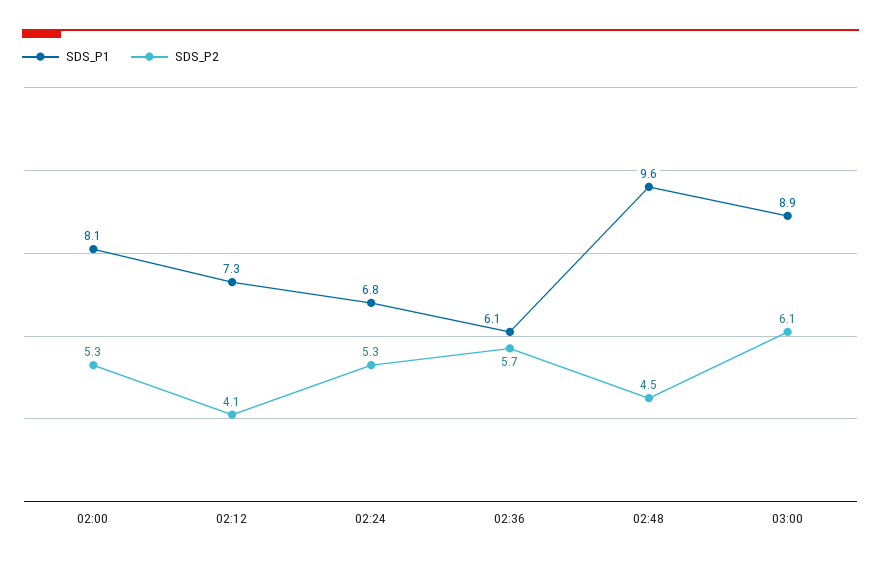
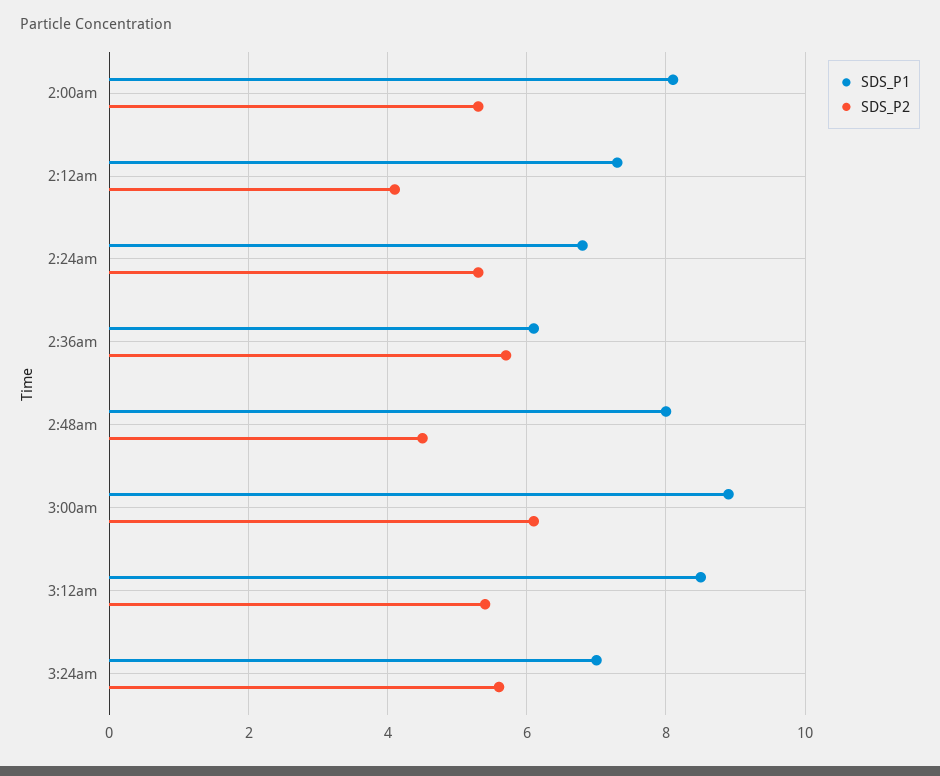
SDS_P1, 02:48: 9.6 -> 8
SDS_P1, 3:12am: none -> 8.5
SDS_P2, 3:12am: none -> 5.5
SDS_P1, 3:24am: none -> 7
SDS_P2, 3:24am: none -> 5.5

